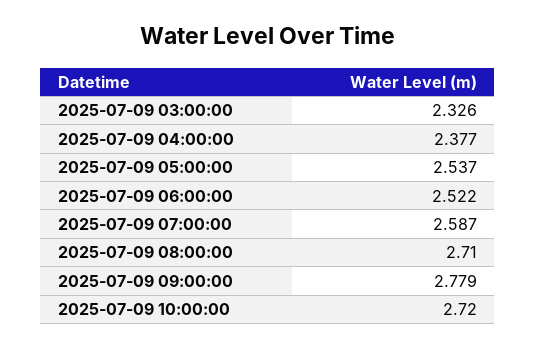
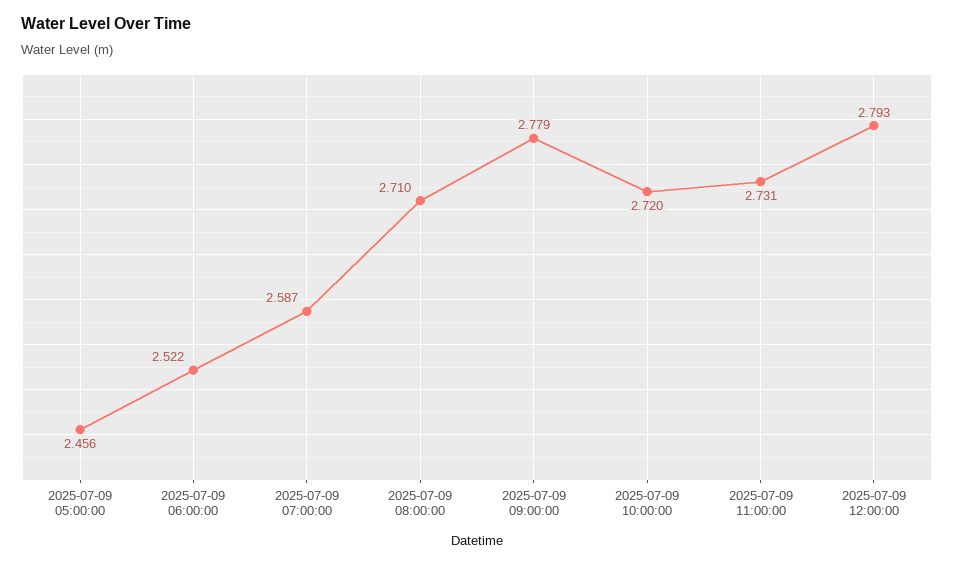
2025-07-09 03:00:00: 2.326 -> none
2025-07-09 04:00:00: 2.377 -> none
2025-07-09 05:00:00: 2.537 -> 2.456
2025-07-09 11:00:00: none -> 2.731
2025-07-09 12:00:00: none -> 2.793

